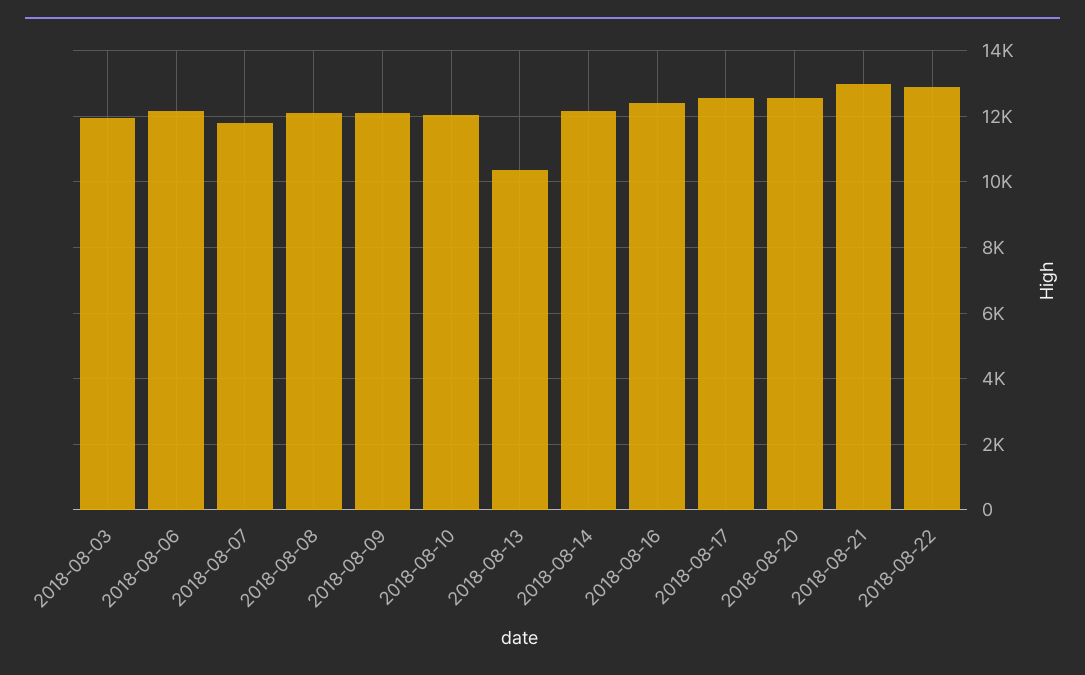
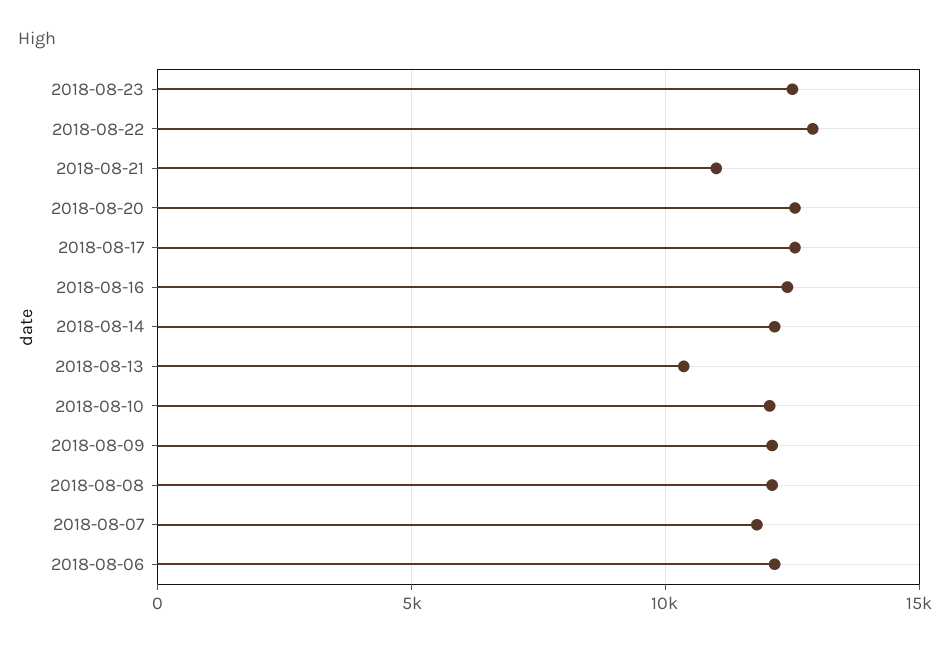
2018-08-03: 12000 -> none
2018-08-21: 13000 -> 11000
2018-08-23: none -> 12500

